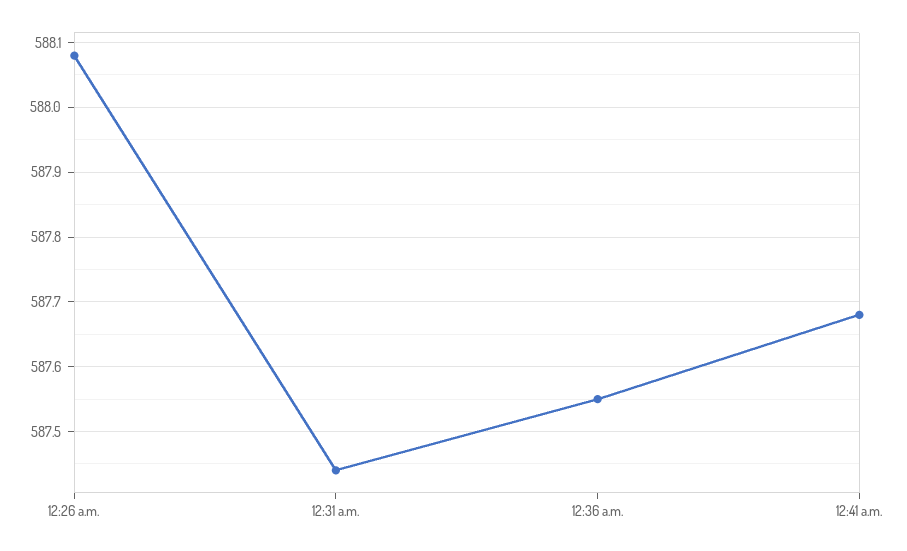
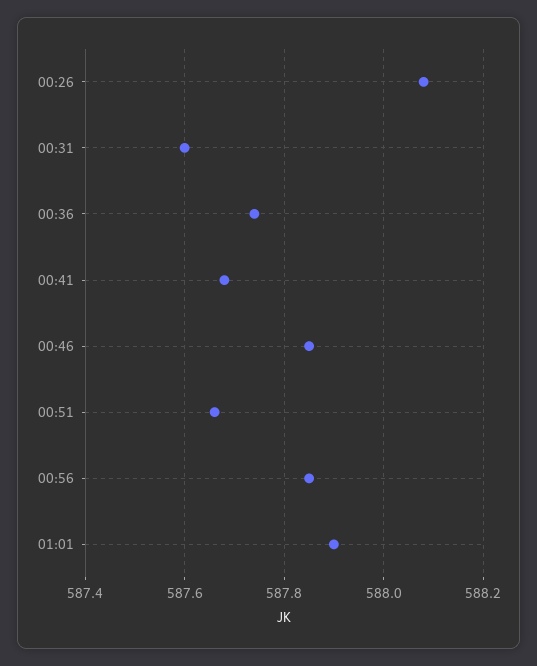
12:31 a.m.: 587.44 -> 587.6
12:36 a.m.: 587.55 -> 587.75
00:46: none -> 587.85
00:51: none -> 587.65
00:56: none -> 587.85
01:01: none -> 587.9

